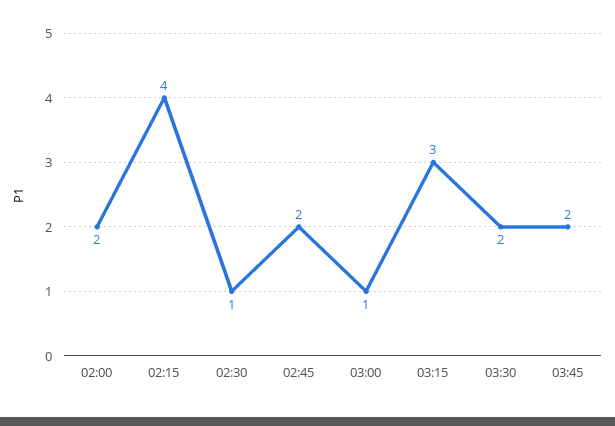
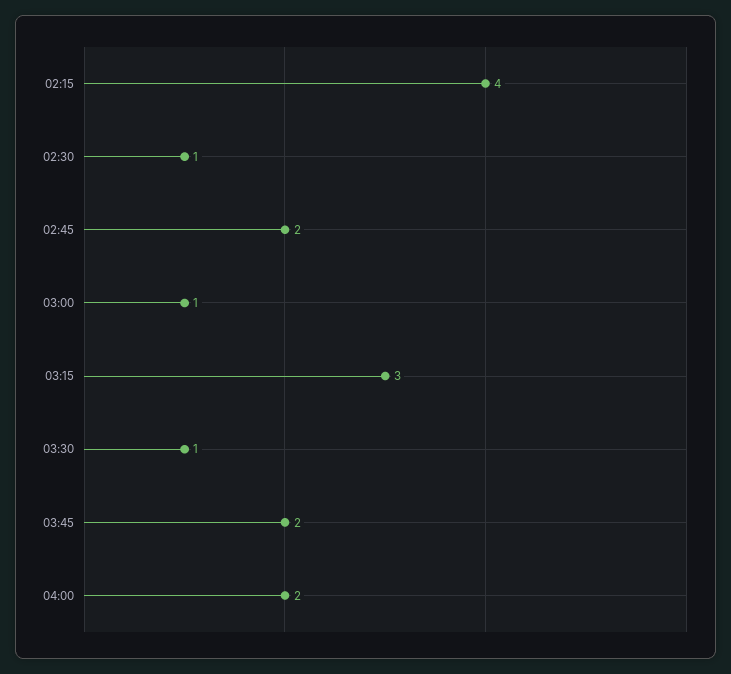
02:00: 2 -> none
03:30: 2 -> 1
04:00: none -> 2

